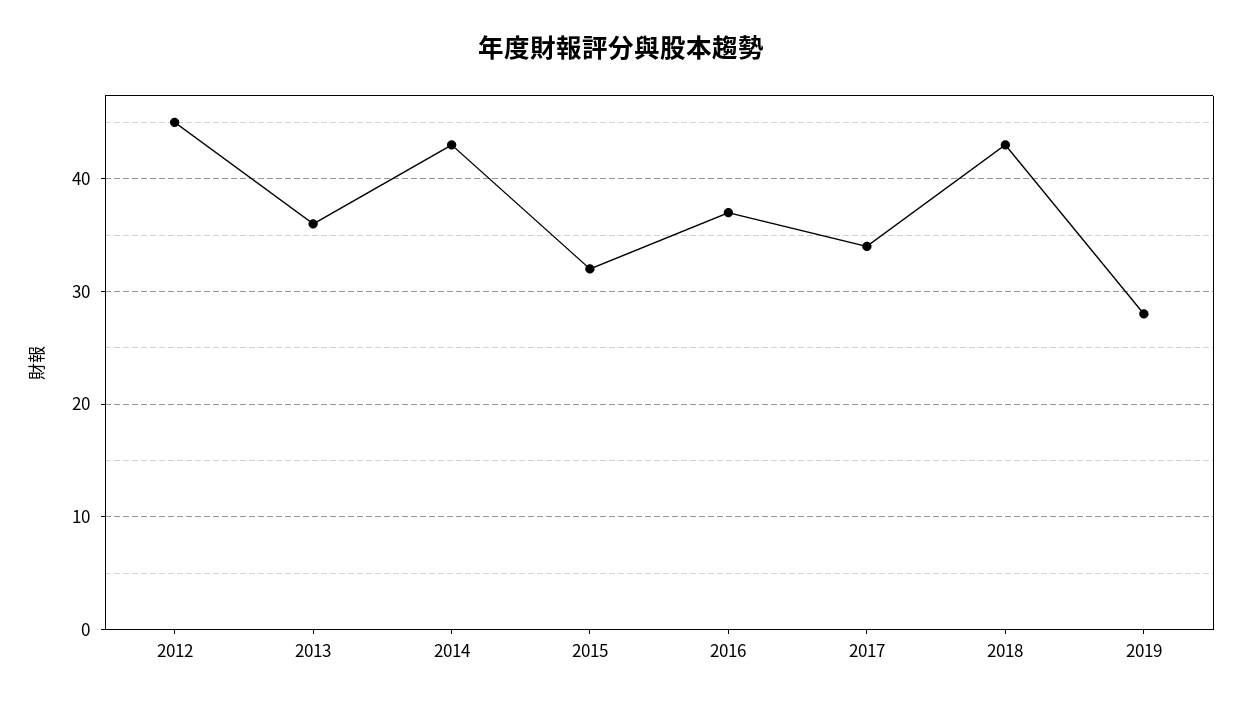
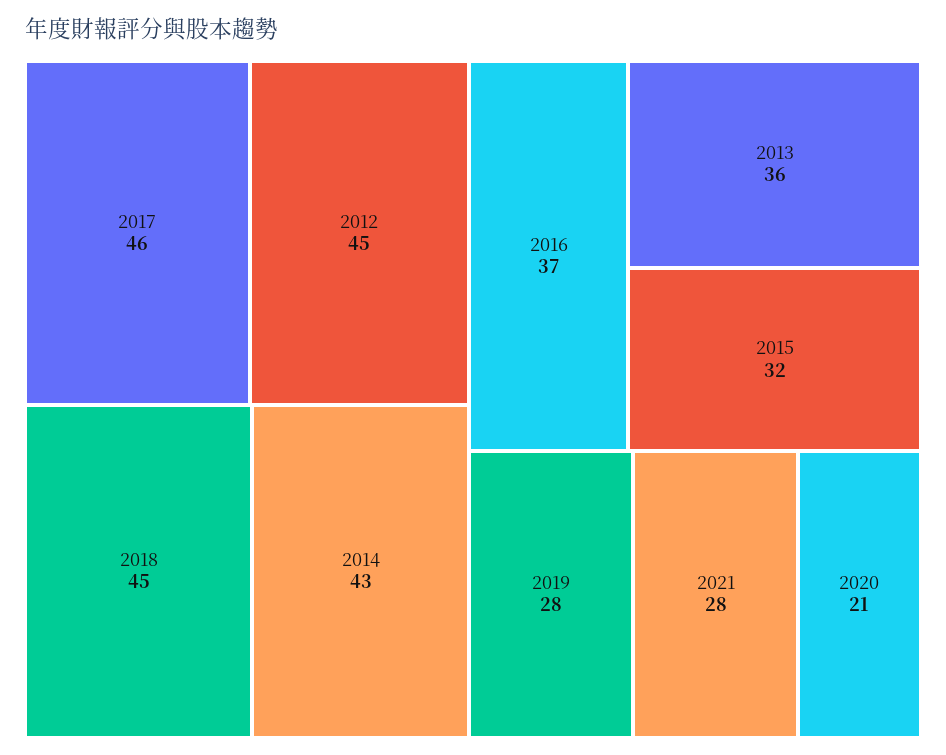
2017: 34 -> 46
2018: 43 -> 45
2021: none -> 28
2020: none -> 21

